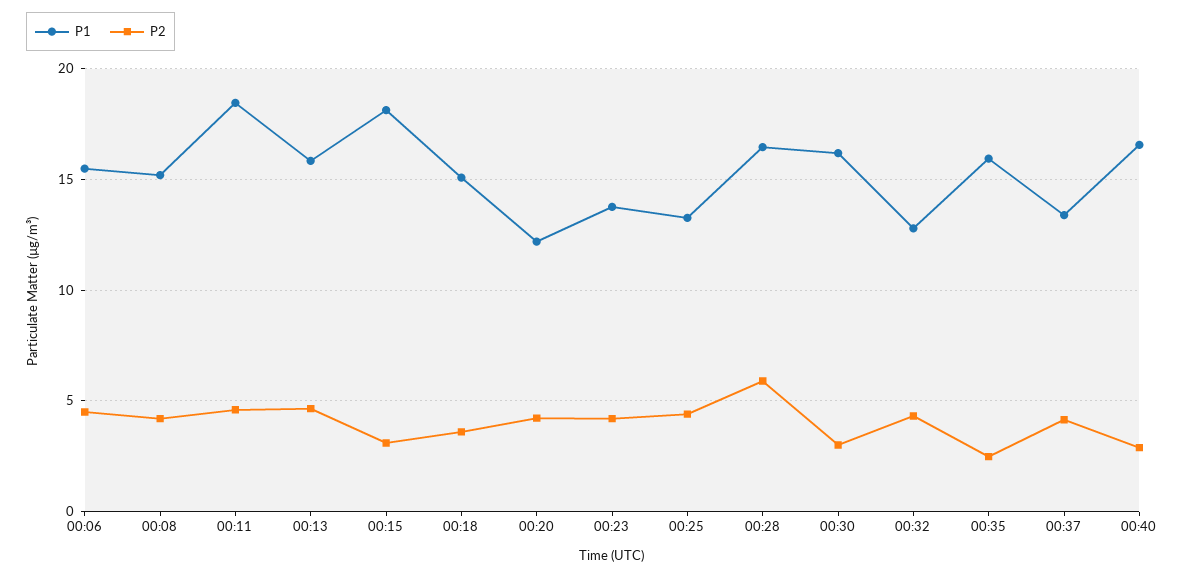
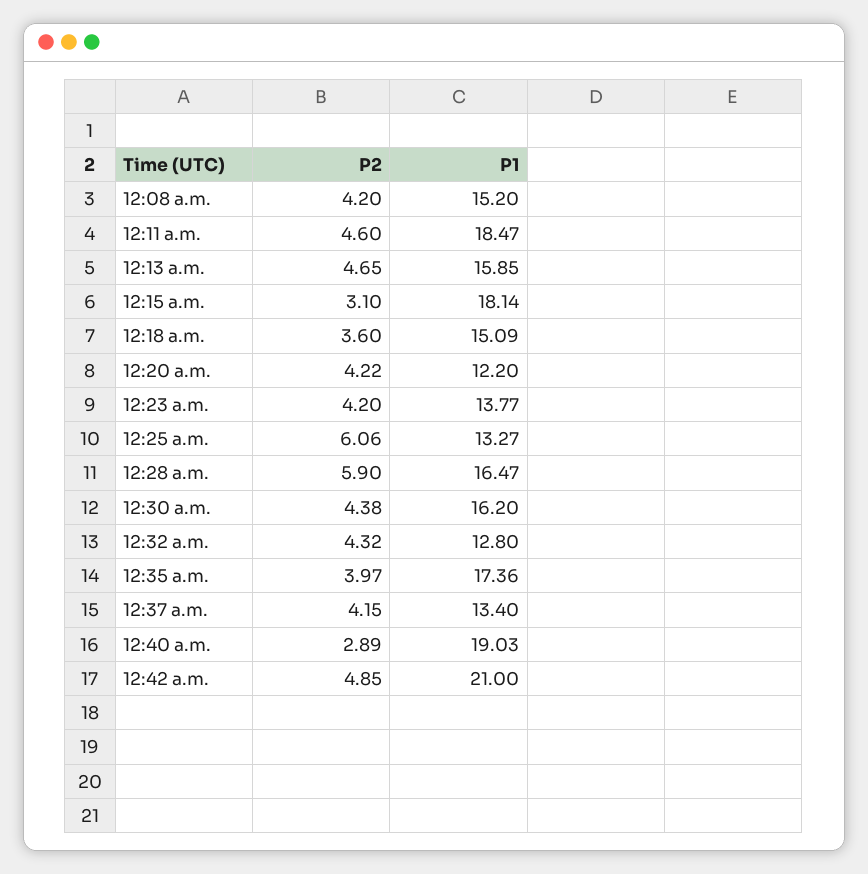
P1, 00:06: 15.5 -> none
P2, 00:06: 4.5 -> none
P2, 00:25: 4.5 -> 6.06
P2, 00:30: 3 -> 4.38
P1, 00:35: 16 -> 17.36
P2, 00:35: 2.5 -> 3.97
P1, 00:40: 16.5 -> 19.03
P2, 12:42 a.m.: none -> 4.85
P1, 12:42 a.m.: none -> 21

